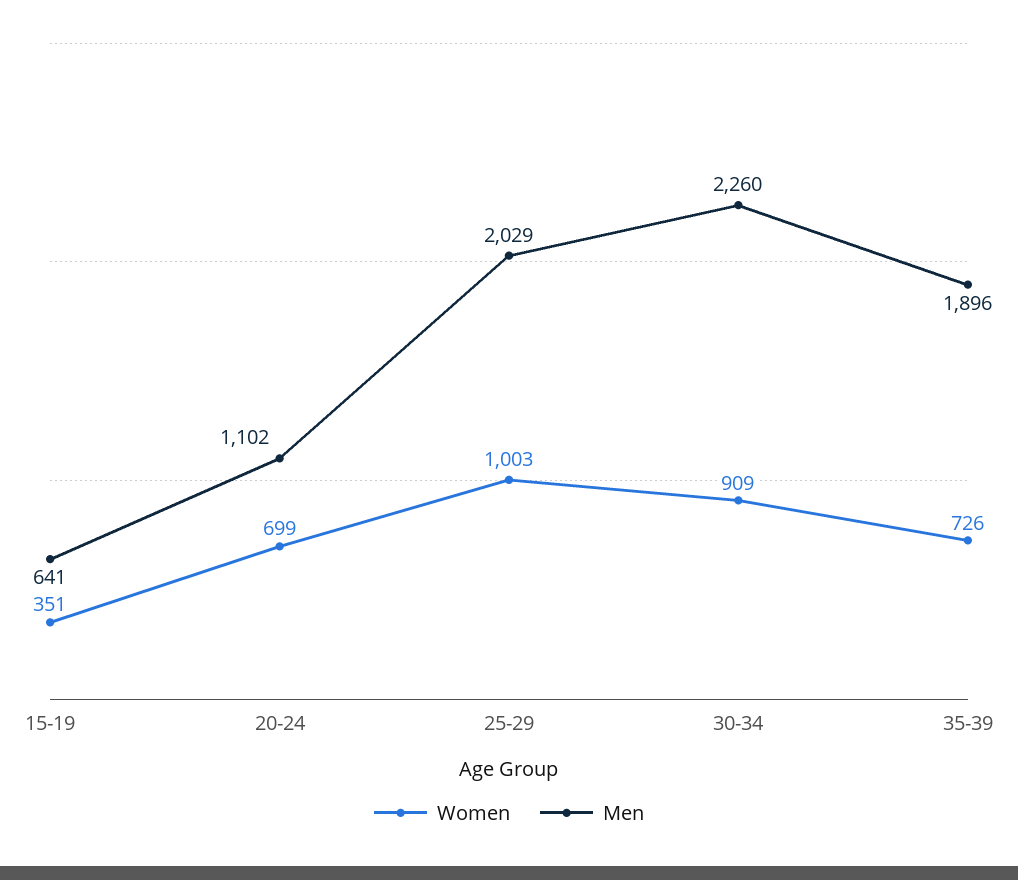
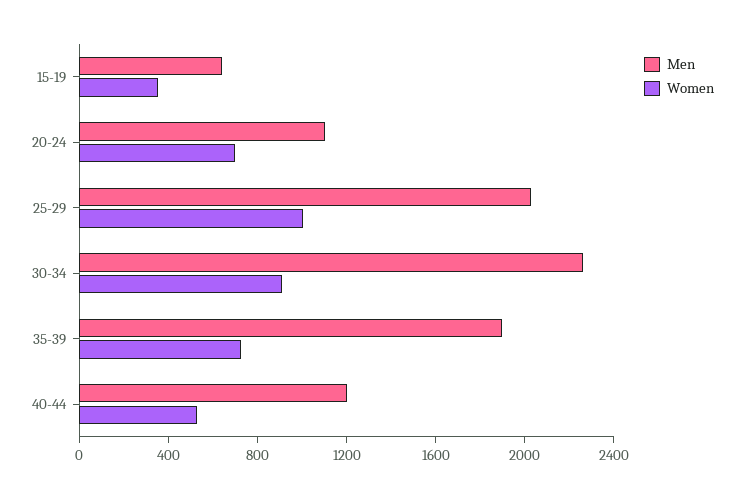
Men, 40-44: none -> 1200
Women, 40-44: none -> 500

